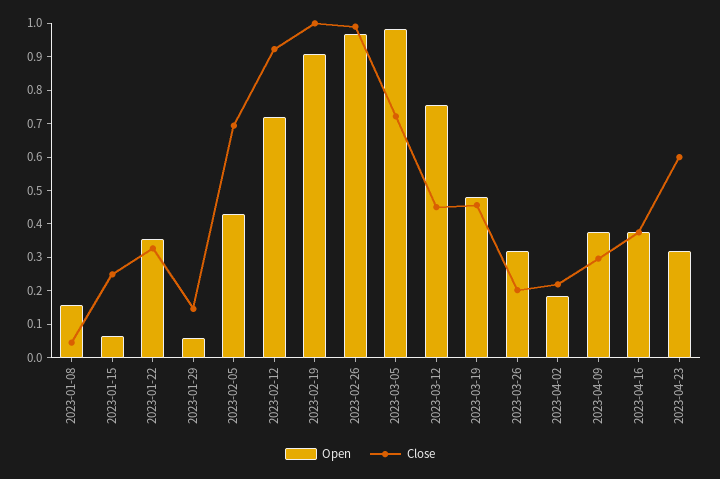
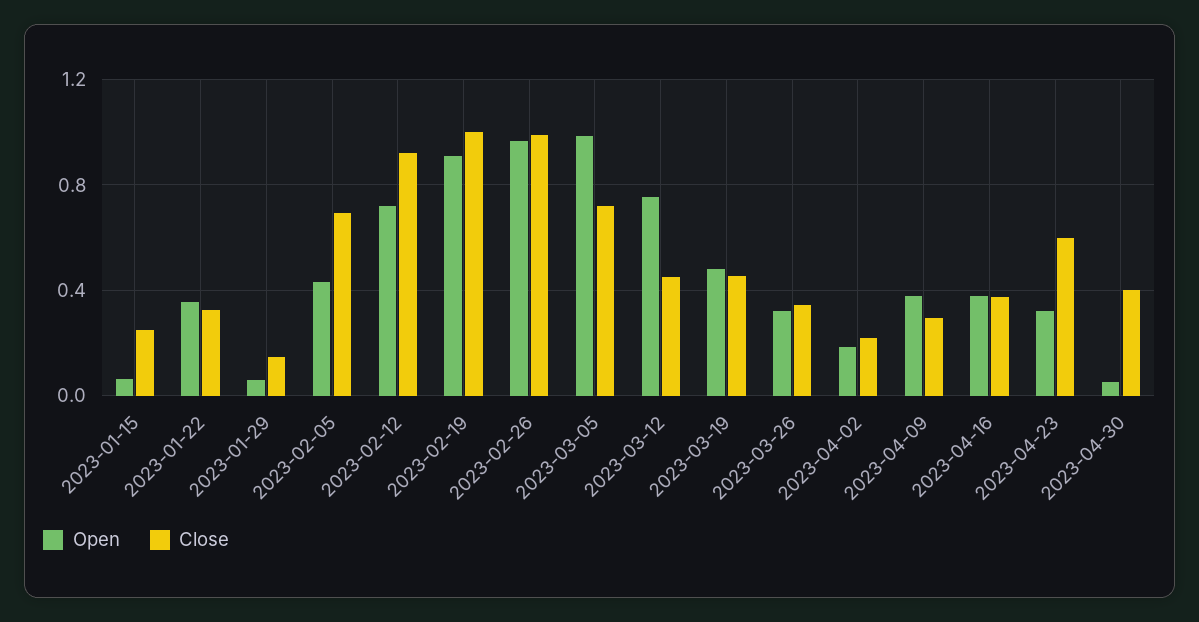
Open, 2023-01-08: 0.15 -> none
Close, 2023-01-08: 0.05 -> none
Close, 2023-03-26: 0.2 -> 0.35
Open, 2023-04-30: none -> 0.05
Close, 2023-04-30: none -> 0.4

